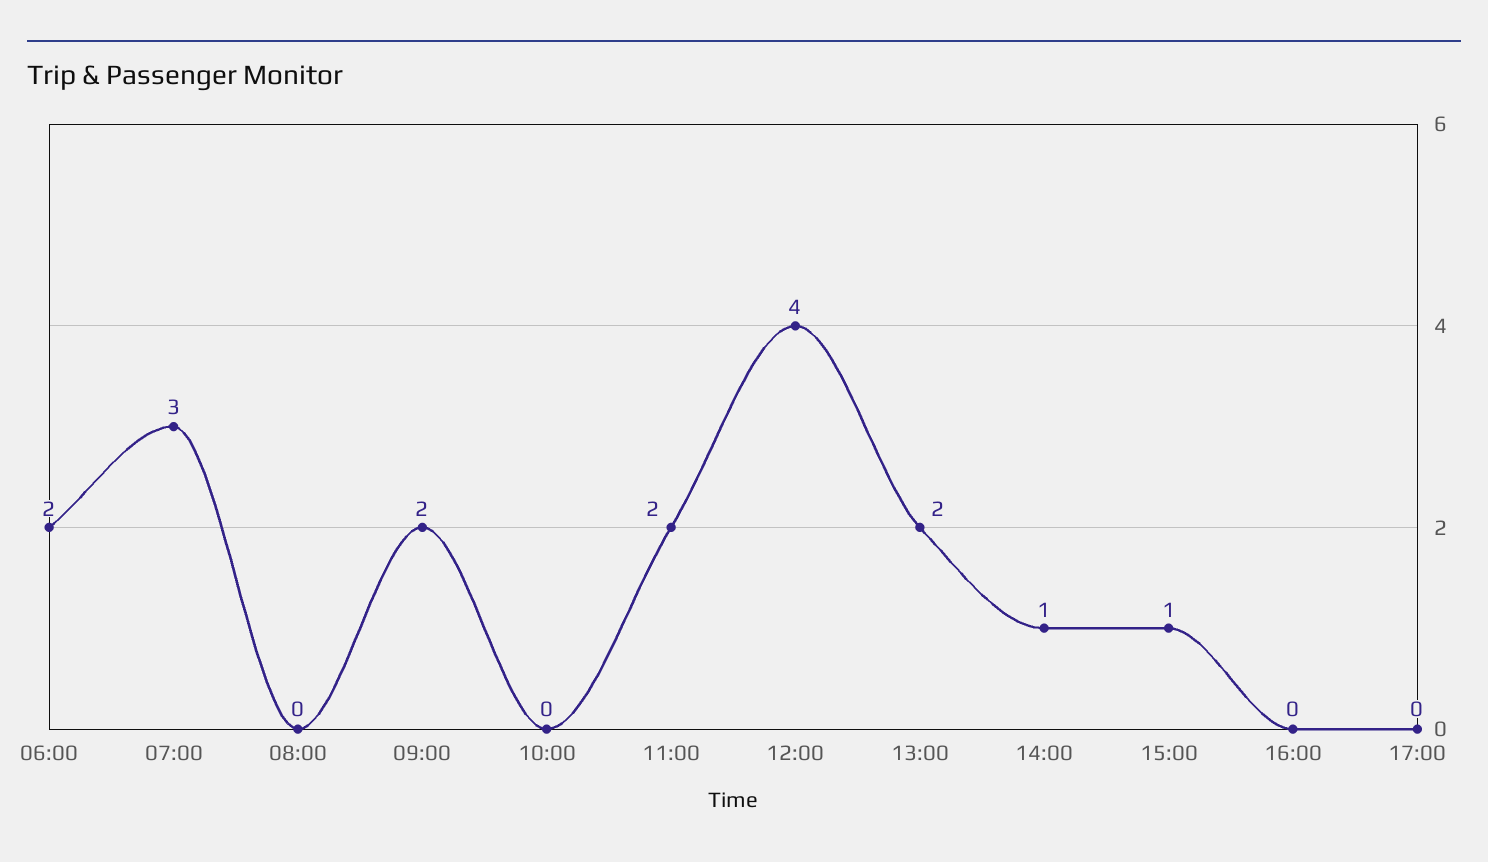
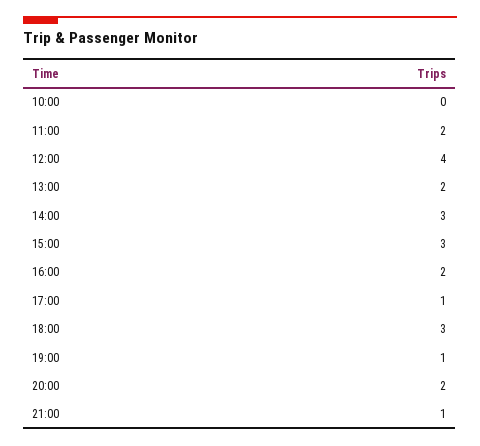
06:00: 2 -> none
07:00: 3 -> none
08:00: 0 -> none
09:00: 2 -> none
14:00: 1 -> 3
15:00: 1 -> 3
16:00: 0 -> 2
17:00: 0 -> 1
18:00: none -> 3
19:00: none -> 1
20:00: none -> 2
21:00: none -> 1

